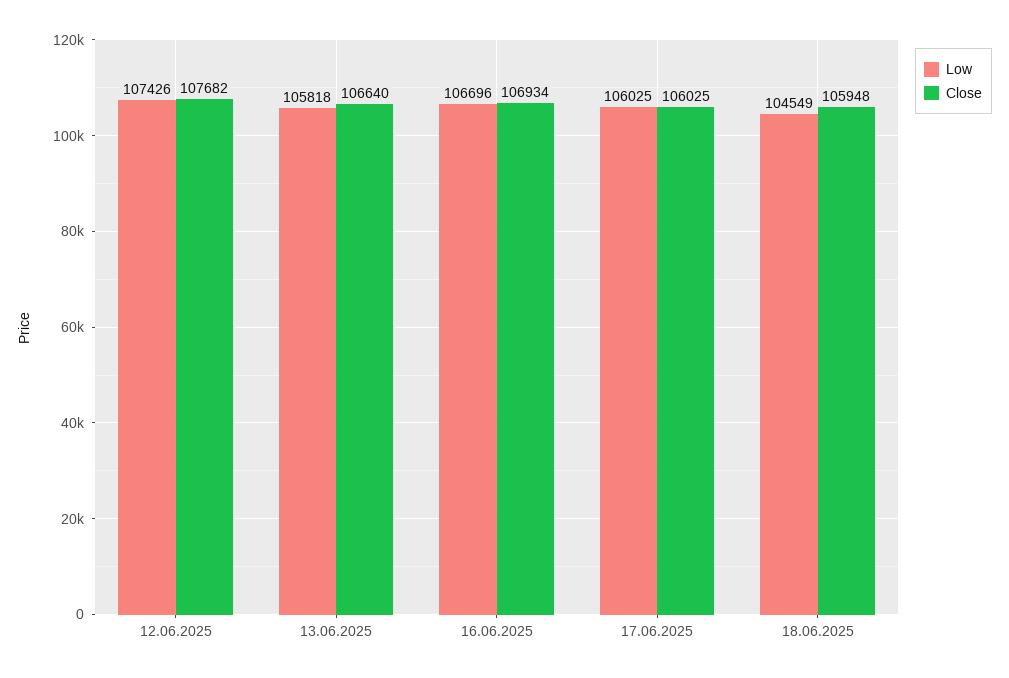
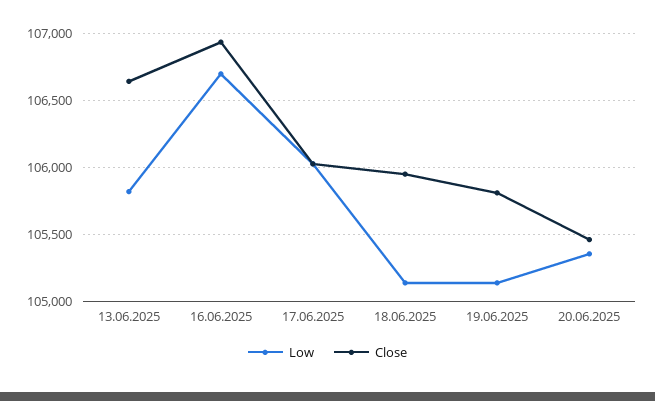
Low, 12.06.2025: 107426 -> none
Close, 12.06.2025: 107682 -> none
Low, 18.06.2025: 104549 -> 105150
Low, 19.06.2025: none -> 105150
Close, 19.06.2025: none -> 105800
Low, 20.06.2025: none -> 105350
Close, 20.06.2025: none -> 105450

